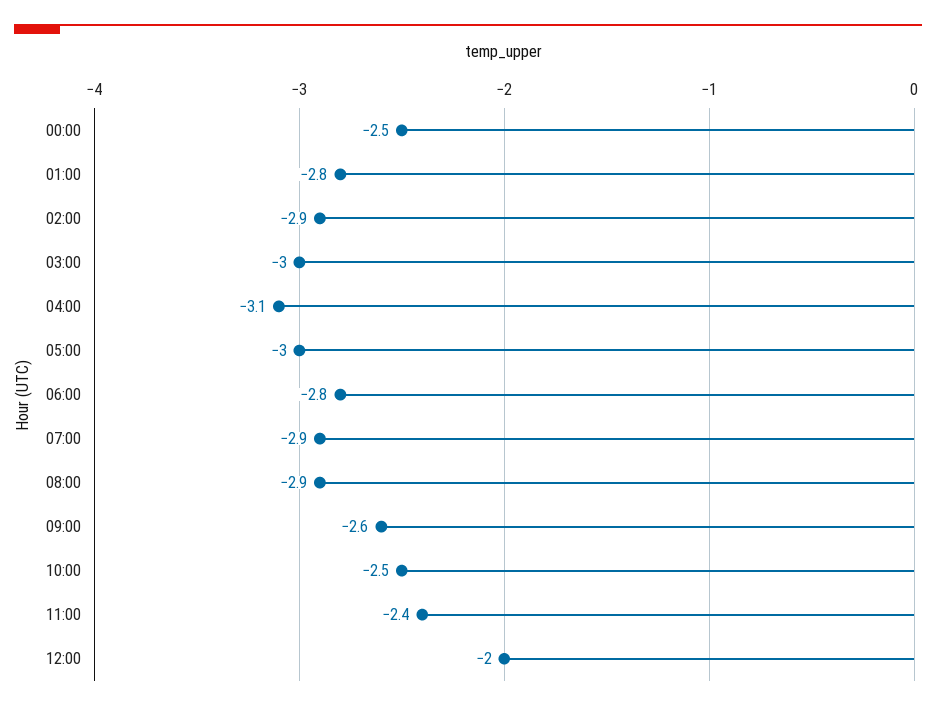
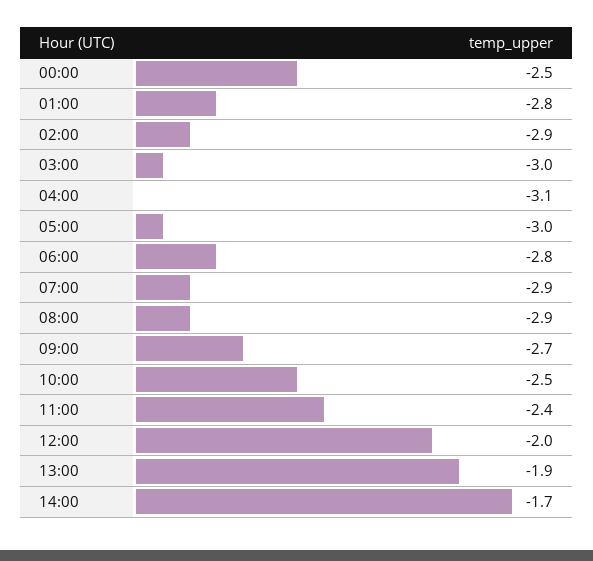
09:00: -2.6 -> -2.7
13:00: none -> -1.9
14:00: none -> -1.7

